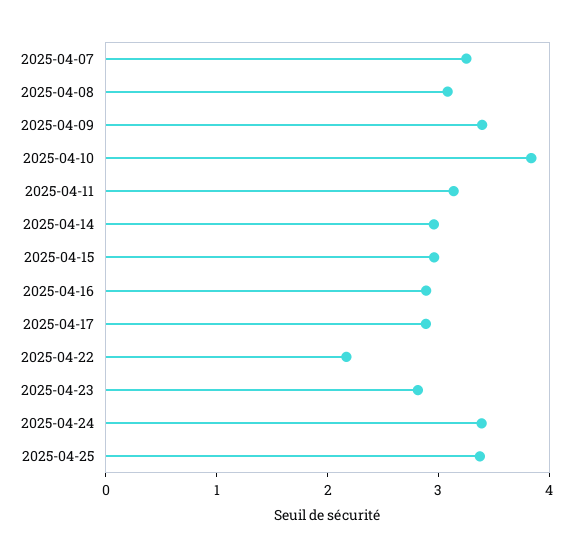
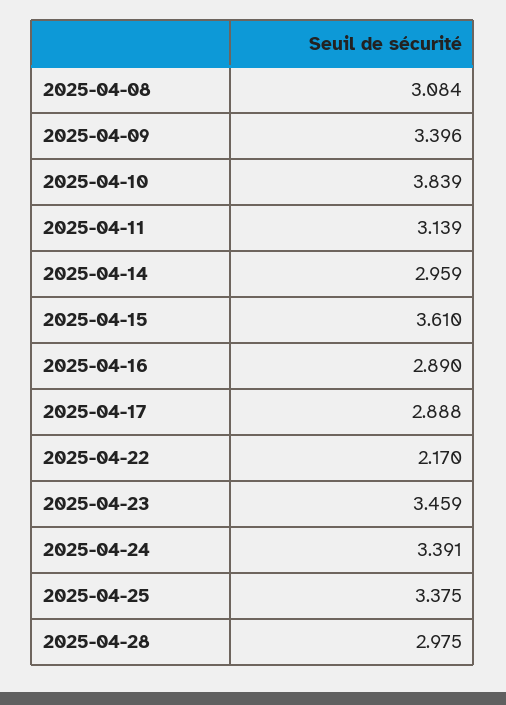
2025-04-07: 3.2 -> none
2025-04-15: 3 -> 3.61
2025-04-23: 2.8 -> 3.459
2025-04-28: none -> 2.975

